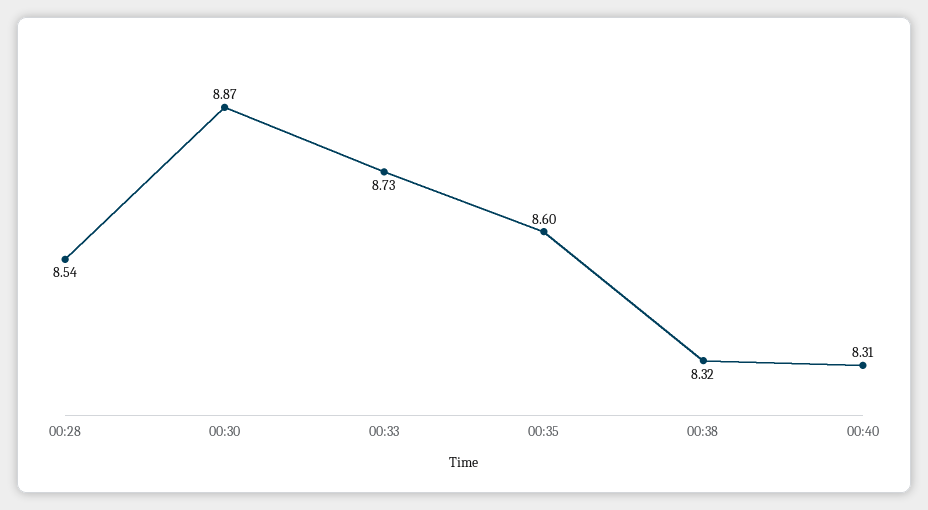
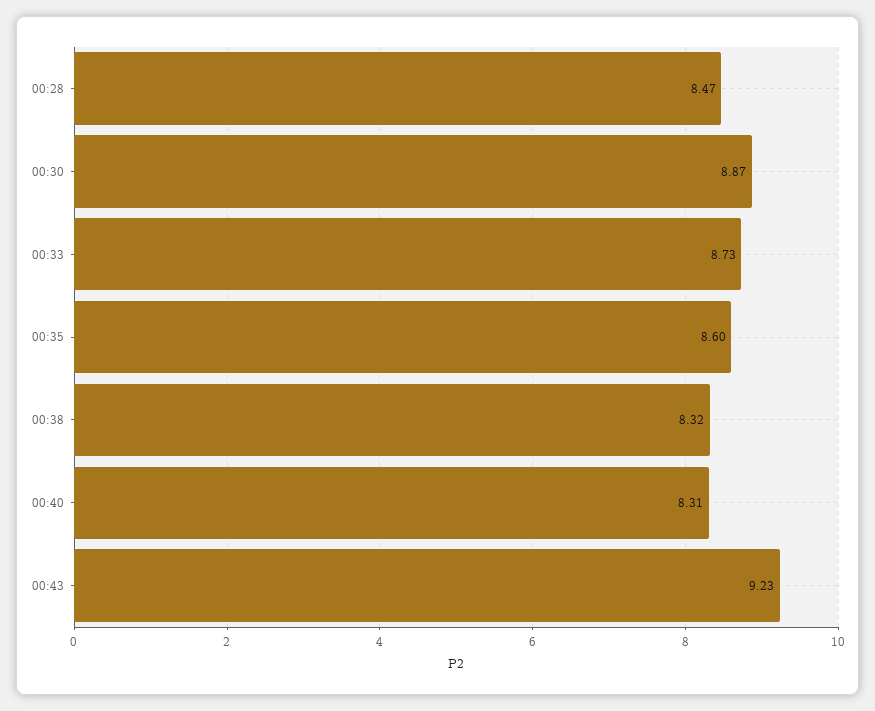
00:28: 8.54 -> 8.47
00:43: none -> 9.23

